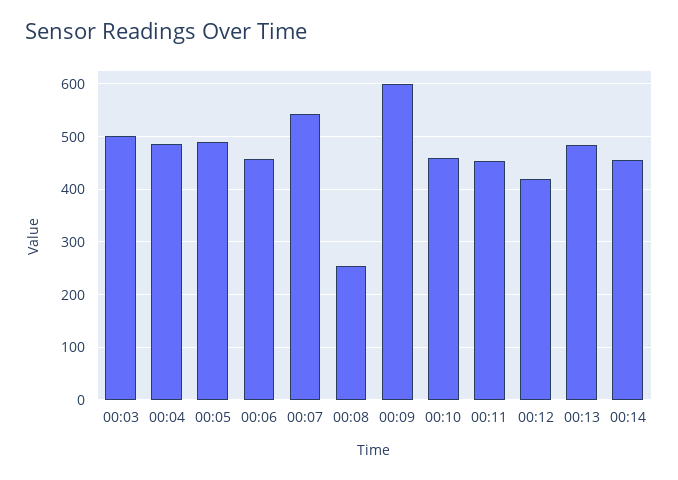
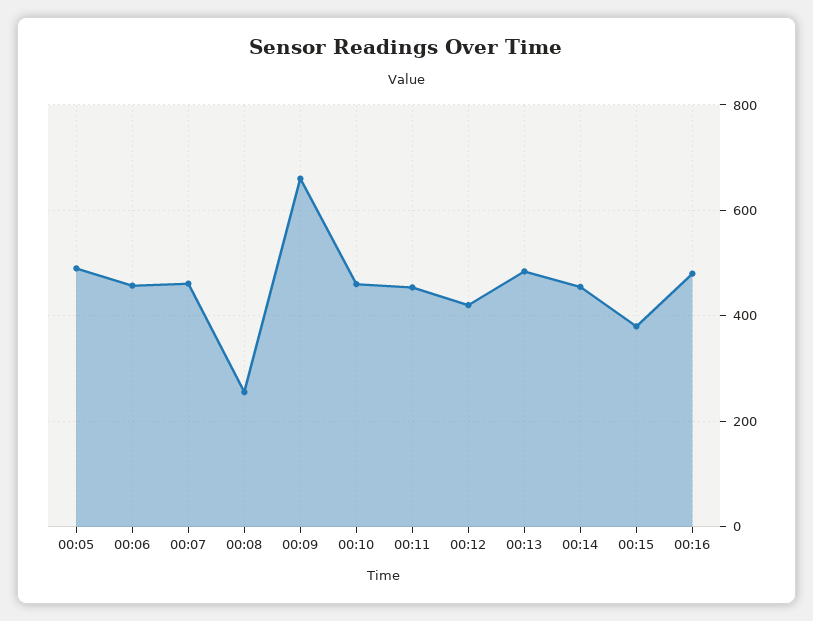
00:03: 500 -> none
00:04: 480 -> none
00:07: 540 -> 460
00:09: 600 -> 660
00:15: none -> 380
00:16: none -> 480

